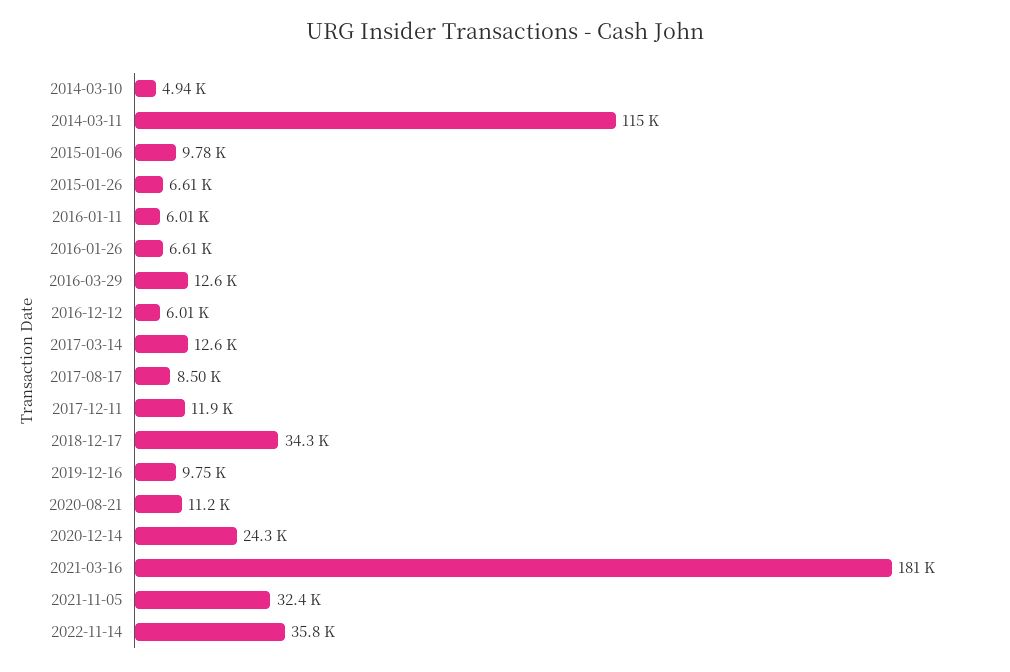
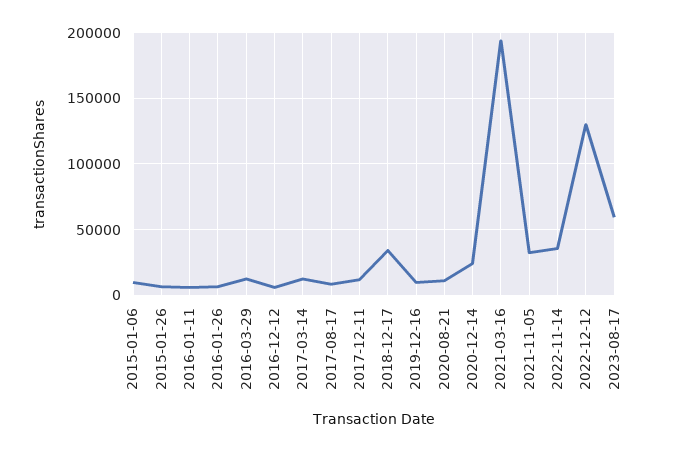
2014-03-10: 4940 -> none
2014-03-11: 115000 -> none
2021-03-16: 181000 -> 195000
2022-12-12: none -> 130000
2023-08-17: none -> 60000

